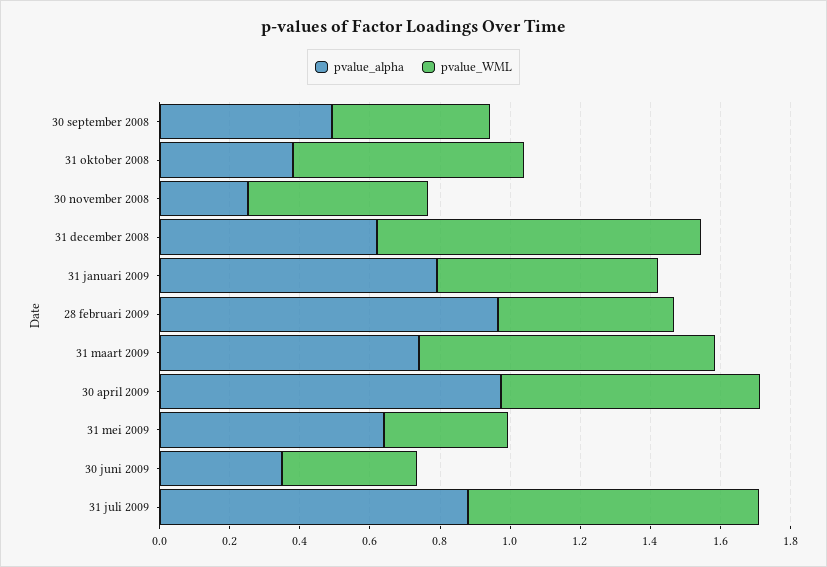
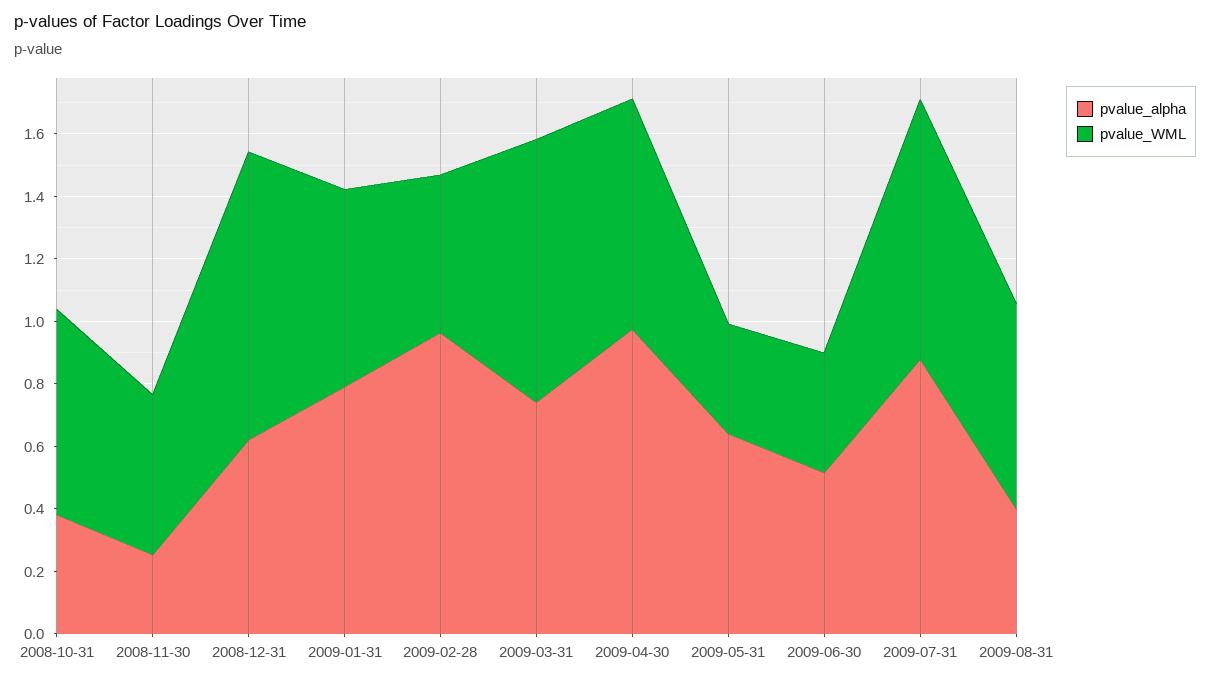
pvalue_alpha, 30 september 2008: 0.5 -> none
pvalue_WML, 30 september 2008: 0.45 -> none
pvalue_alpha, 30 juni 2009: 0.35 -> 0.5
pvalue_alpha, 2009-08-31: none -> 0.4
pvalue_WML, 2009-08-31: none -> 0.65

